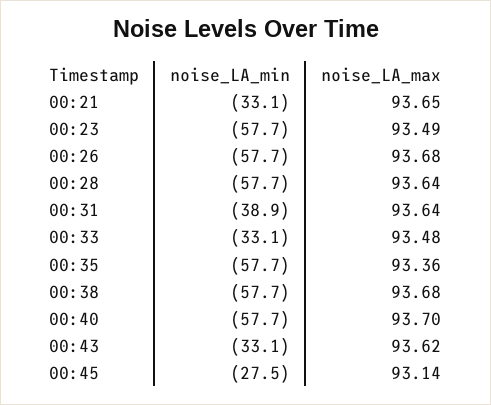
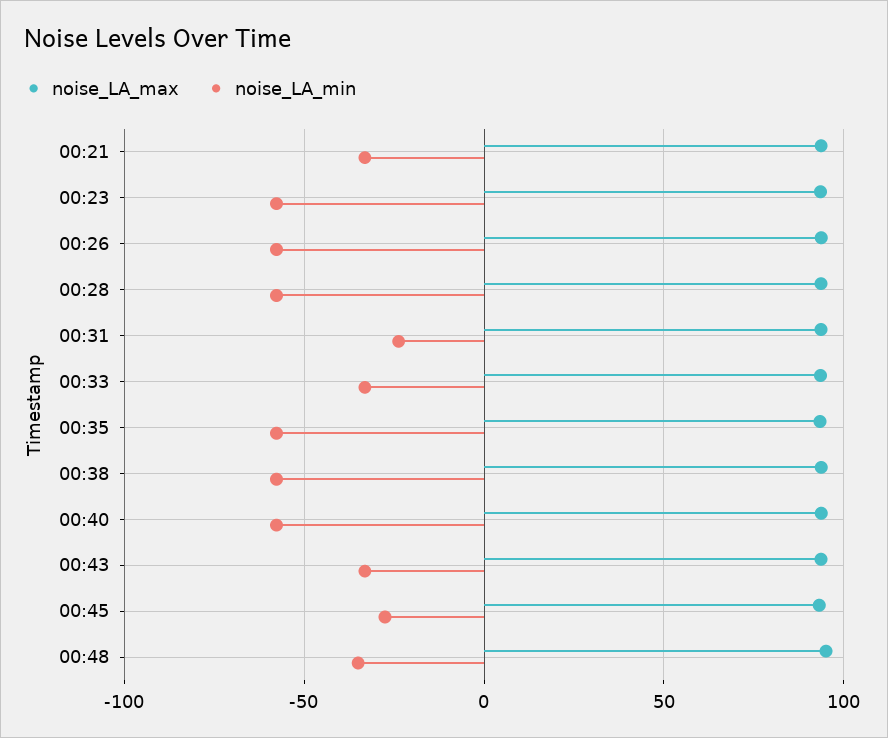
noise_LA_min, 00:31: -38.9 -> -25
noise_LA_max, 00:48: none -> 95
noise_LA_min, 00:48: none -> -35

